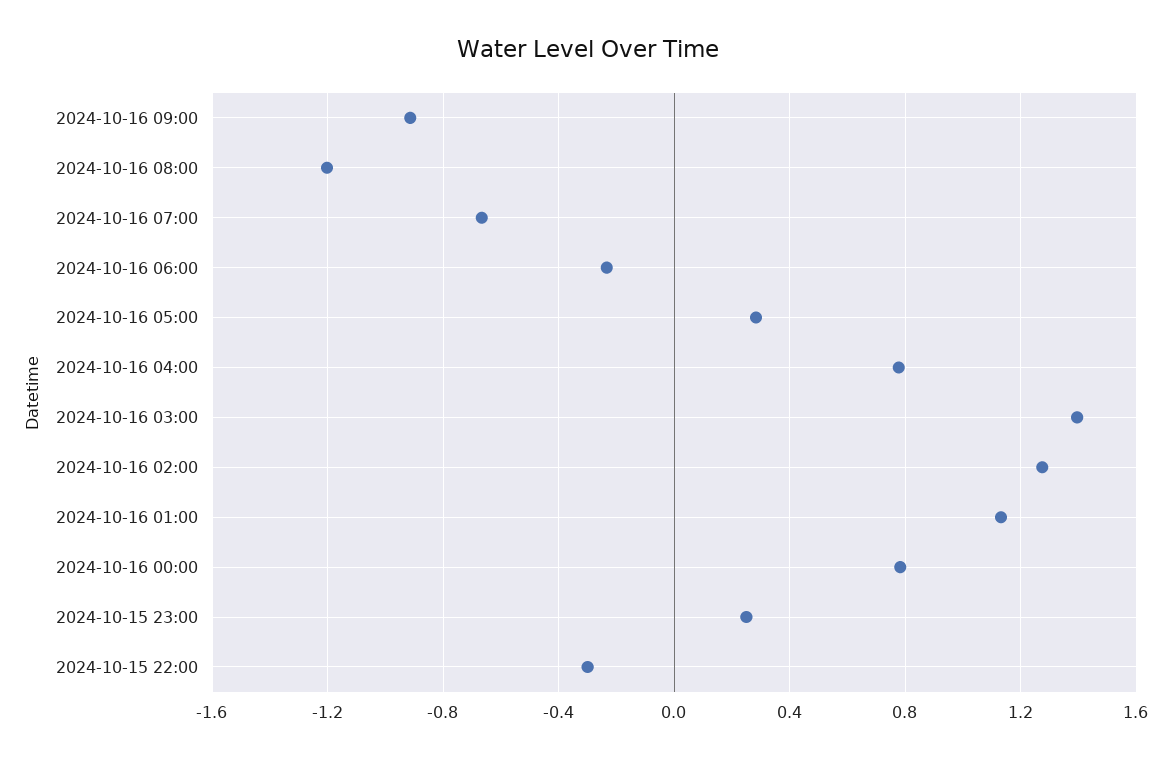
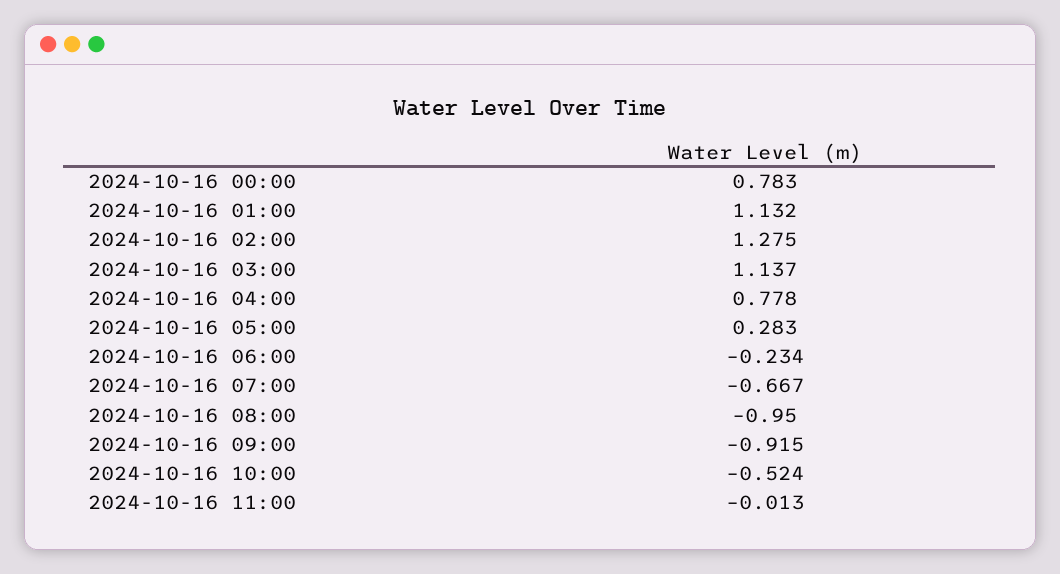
2024-10-16 08:00: -1.2 -> -0.95
2024-10-16 03:00: 1.4 -> 1.137
2024-10-15 23:00: 0.25 -> none
2024-10-15 22:00: -0.3 -> none
2024-10-16 10:00: none -> -0.524
2024-10-16 11:00: none -> -0.013

